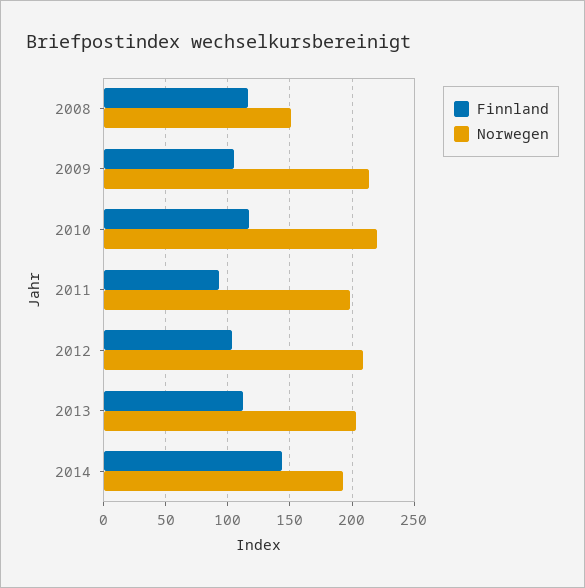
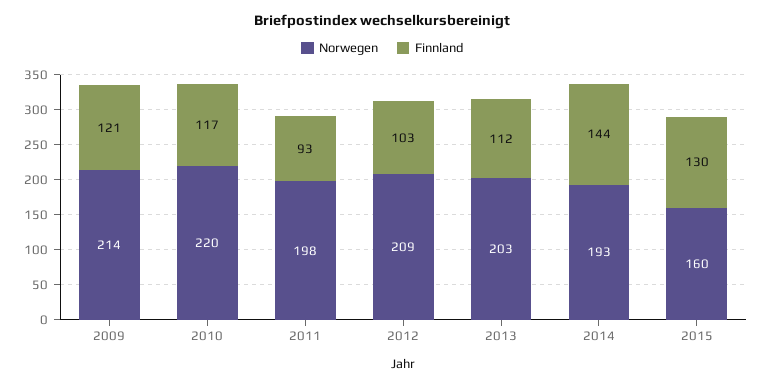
Finnland, 2008: 115 -> none
Norwegen, 2008: 150 -> none
Finnland, 2009: 105 -> 121
Norwegen, 2015: none -> 160
Finnland, 2015: none -> 130

